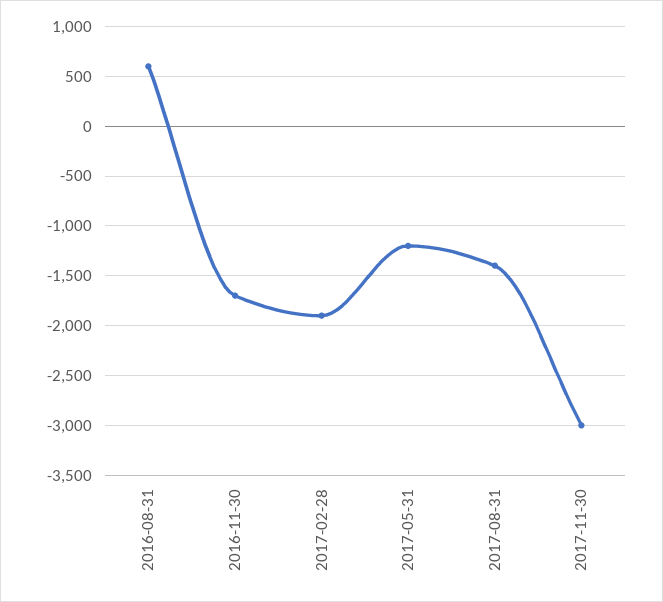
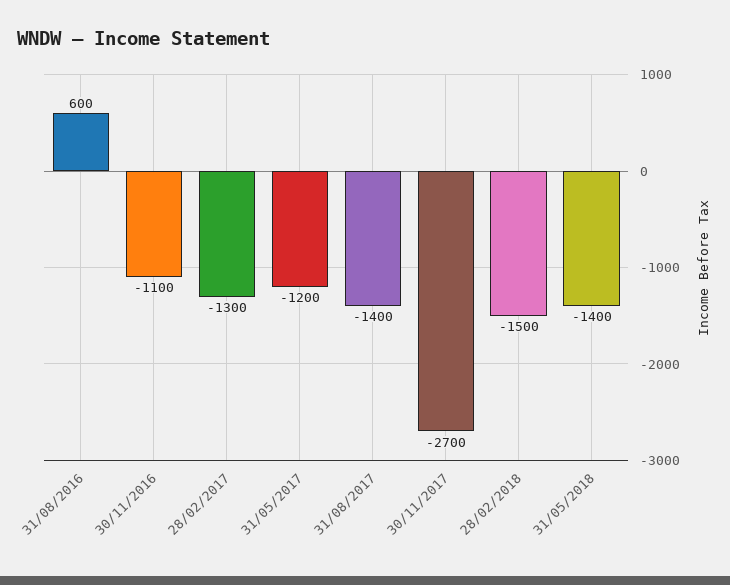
2016-11-30: -1700 -> -1100
2017-02-28: -1900 -> -1300
2017-11-30: -3000 -> -2700
28/02/2018: none -> -1500
31/05/2018: none -> -1400

